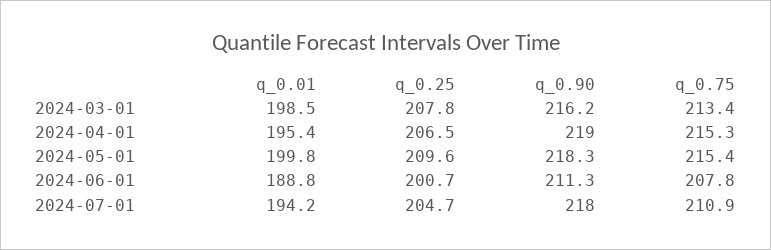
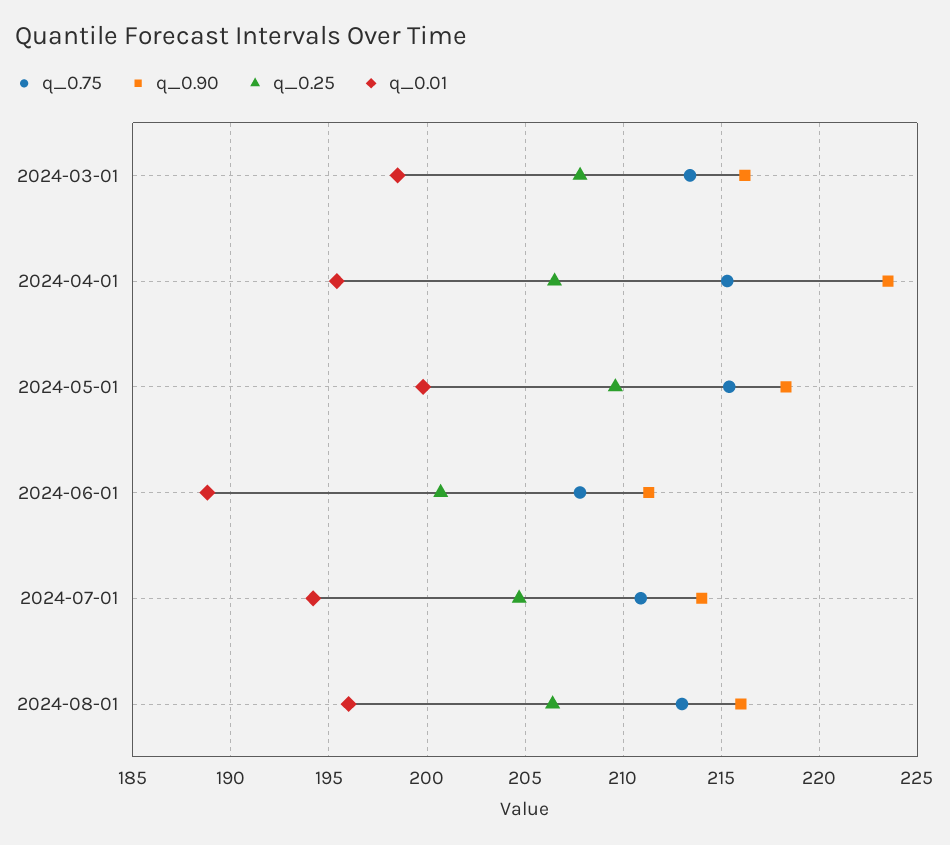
q_0.90, 2024-04-01: 219 -> 223.5
q_0.90, 2024-07-01: 218 -> 214
q_0.75, 2024-08-01: none -> 213
q_0.90, 2024-08-01: none -> 216
q_0.25, 2024-08-01: none -> 206.5
q_0.01, 2024-08-01: none -> 196

